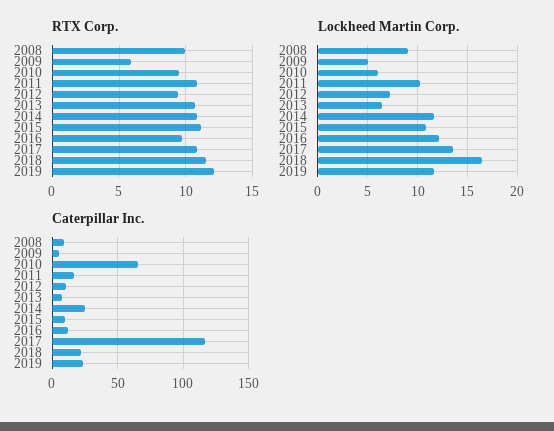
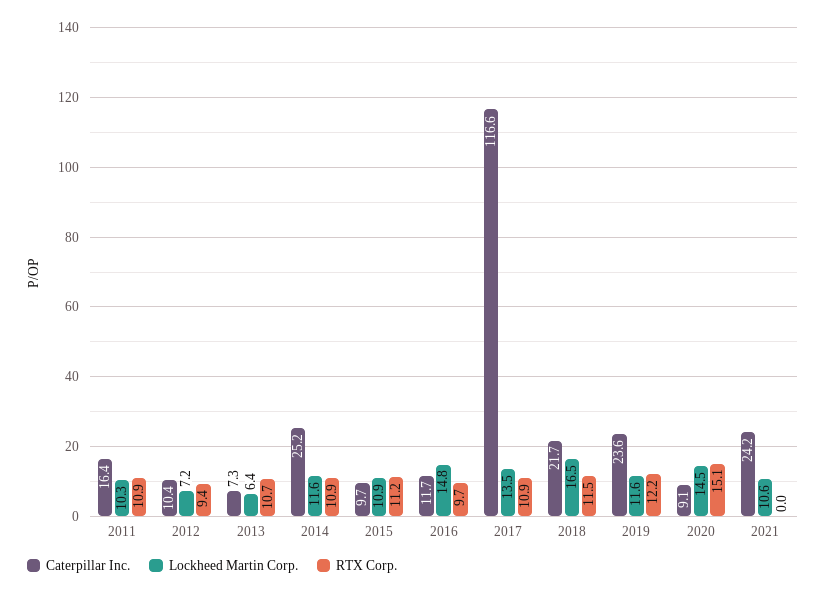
RTX Corp., 2008: 10 -> none
RTX Corp., 2009: 6 -> none
RTX Corp., 2010: 9.5 -> none
Lockheed Martin Corp., 2008: 9 -> none
Lockheed Martin Corp., 2009: 5 -> none
Lockheed Martin Corp., 2010: 6 -> none
Lockheed Martin Corp., 2016: 12 -> 14.8
Caterpillar Inc., 2008: 10 -> none
Caterpillar Inc., 2009: 5 -> none
Caterpillar Inc., 2010: 65 -> none
Caterpillar Inc., 2020: none -> 9.1
Lockheed Martin Corp., 2020: none -> 14.5
RTX Corp., 2020: none -> 15.1
Caterpillar Inc., 2021: none -> 24.2
Lockheed Martin Corp., 2021: none -> 10.6
RTX Corp., 2021: none -> 0

